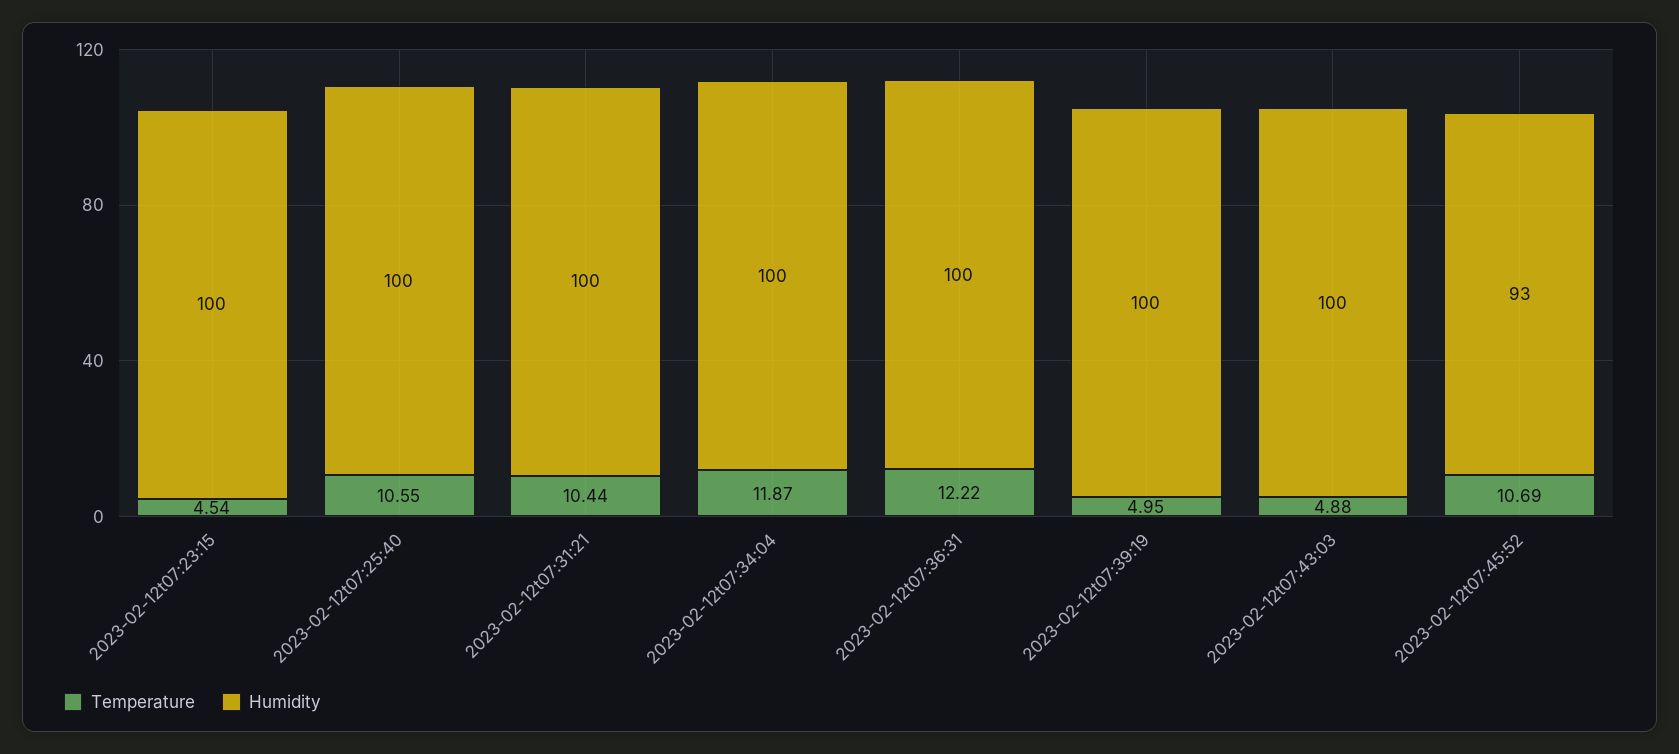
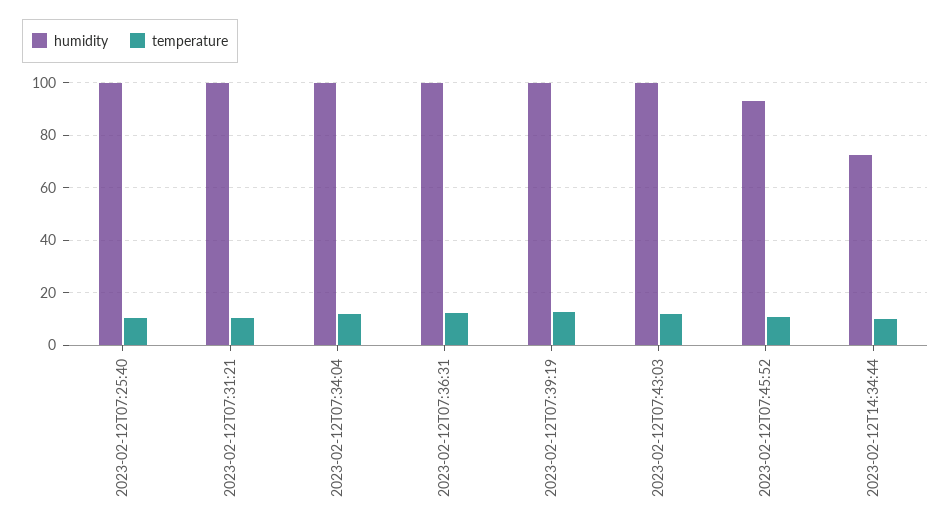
Temperature, 2023-02-12t07:23:15: 4.54 -> none
Humidity, 2023-02-12t07:23:15: 100 -> none
Temperature, 2023-02-12t07:39:19: 4.95 -> 12.5
Temperature, 2023-02-12t07:43:03: 4.88 -> 12.5
Humidity, 2023-02-12T14:34:44: none -> 72.5
Temperature, 2023-02-12T14:34:44: none -> 10

